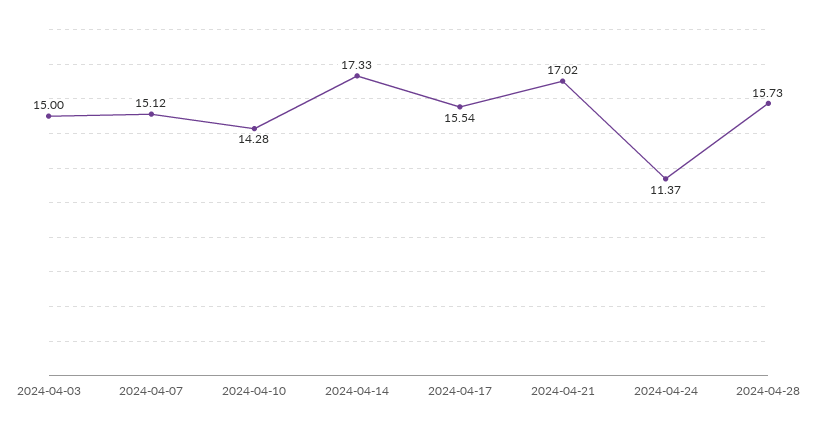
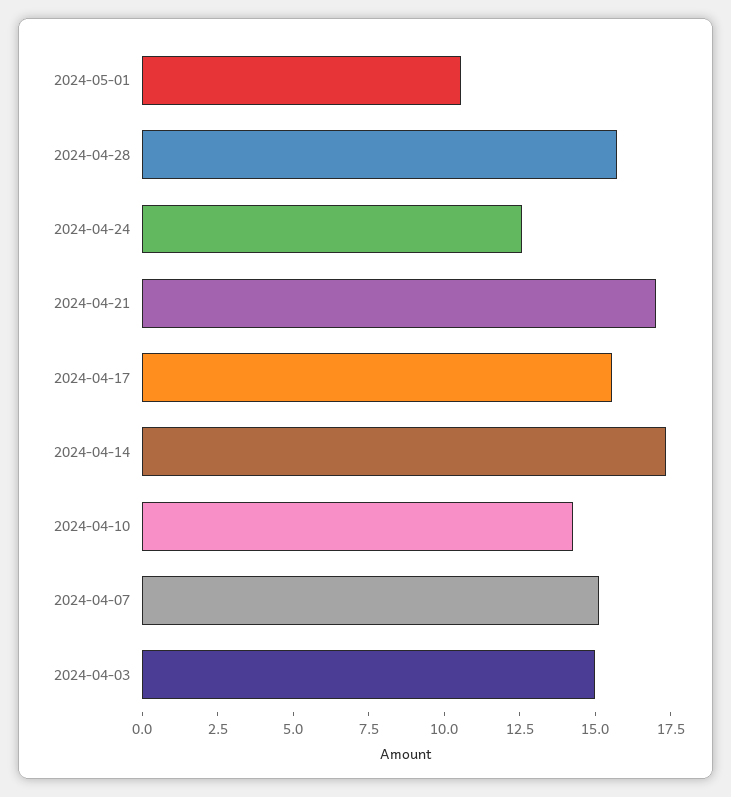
2024-04-24: 11.37 -> 12.5
2024-05-01: none -> 10.5

